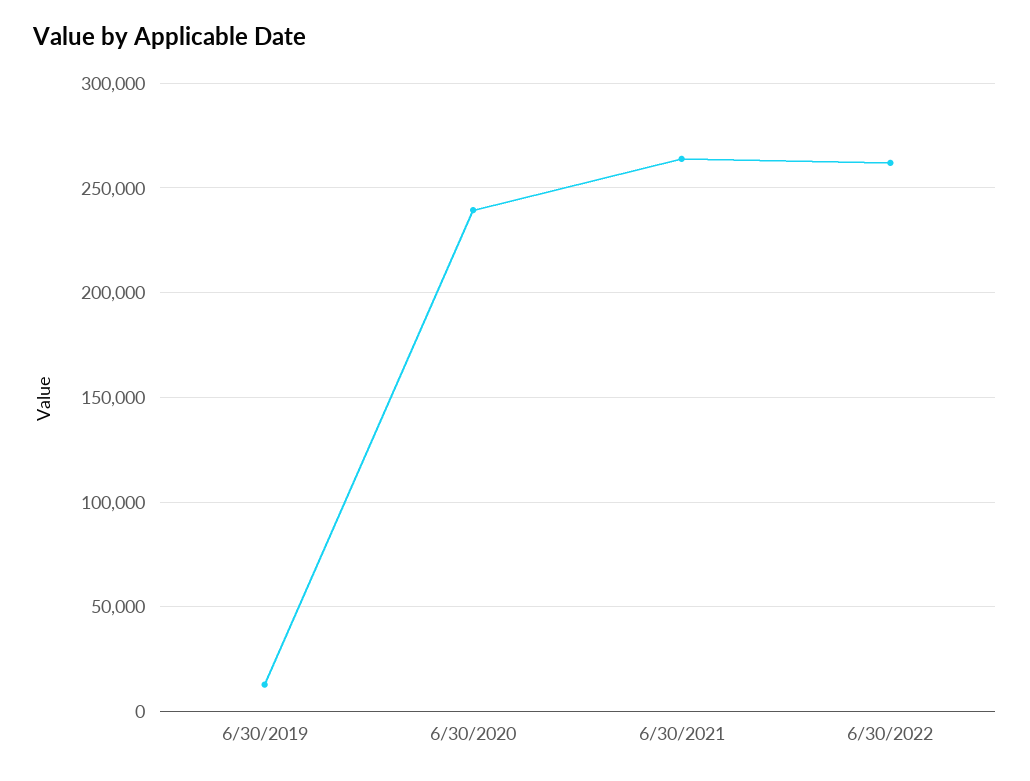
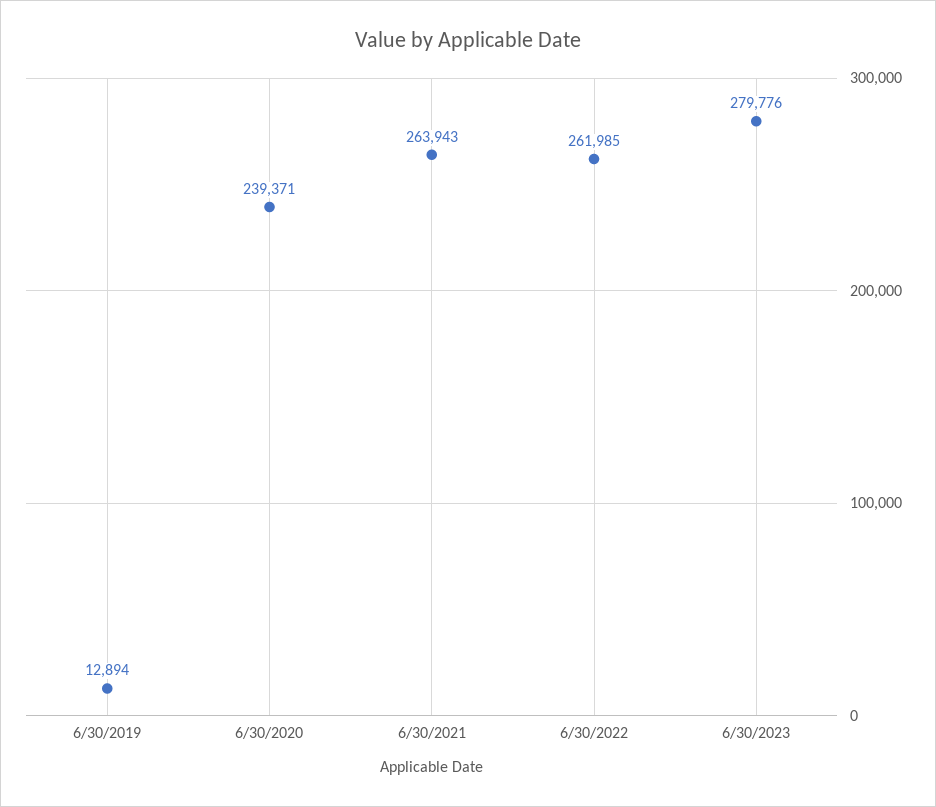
6/30/2023: none -> 279776

